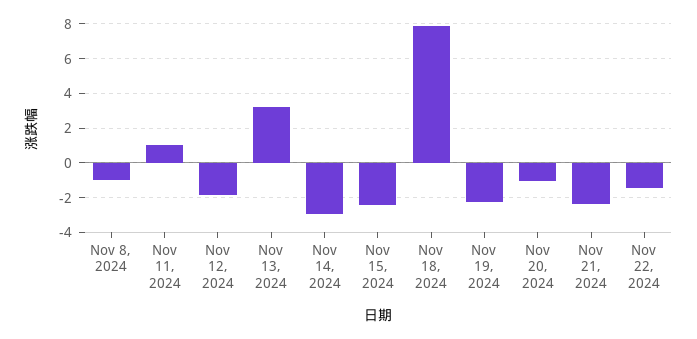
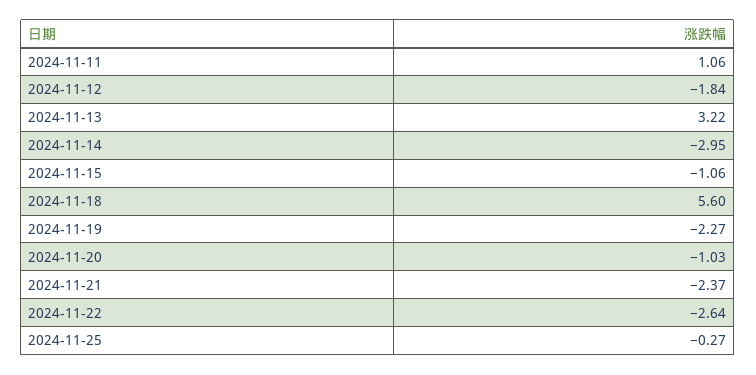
Nov 8, 2024: -1 -> none
Nov 15, 2024: -2.5 -> -1.06
Nov 18, 2024: 8 -> 5.6
Nov 22, 2024: -1.5 -> -2.64
2024-11-25: none -> -0.27

